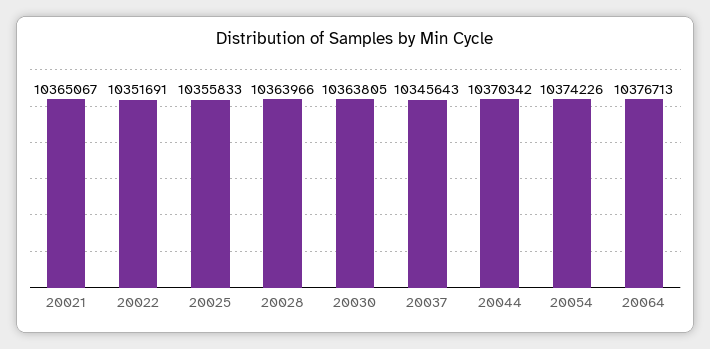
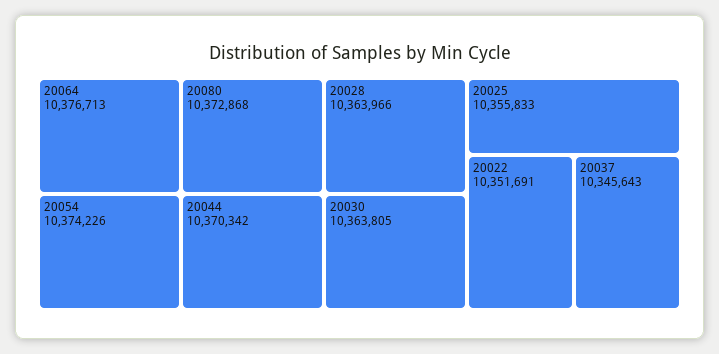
20021: 10365067 -> none
20080: none -> 10372868

